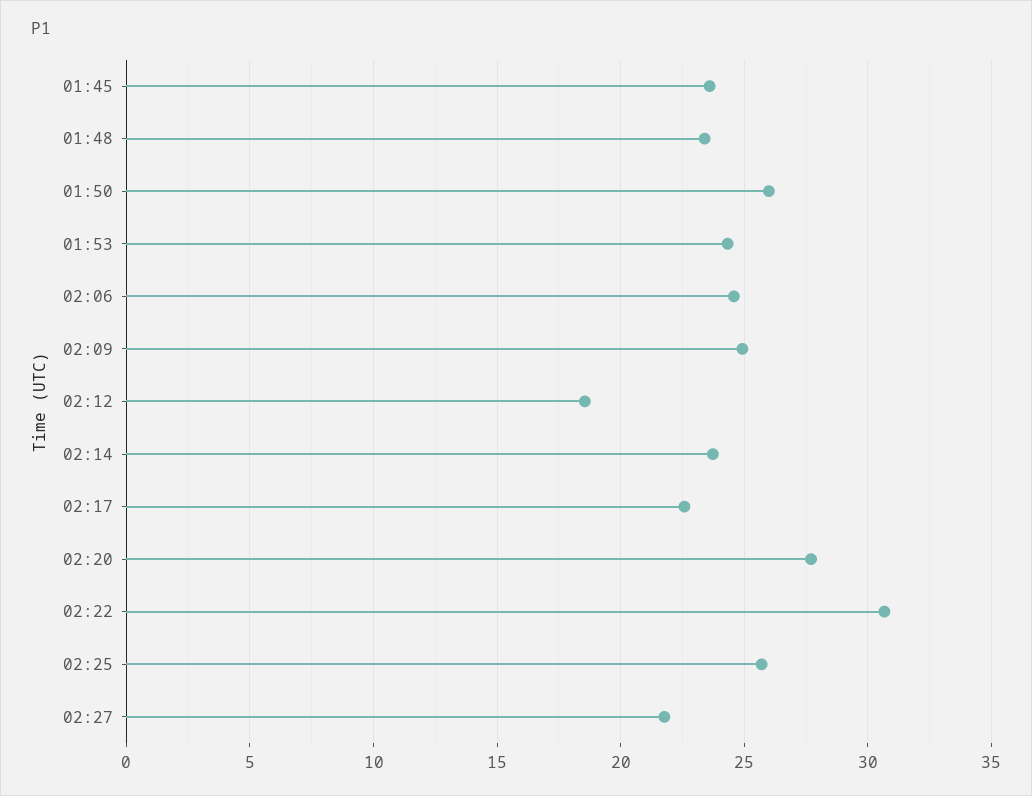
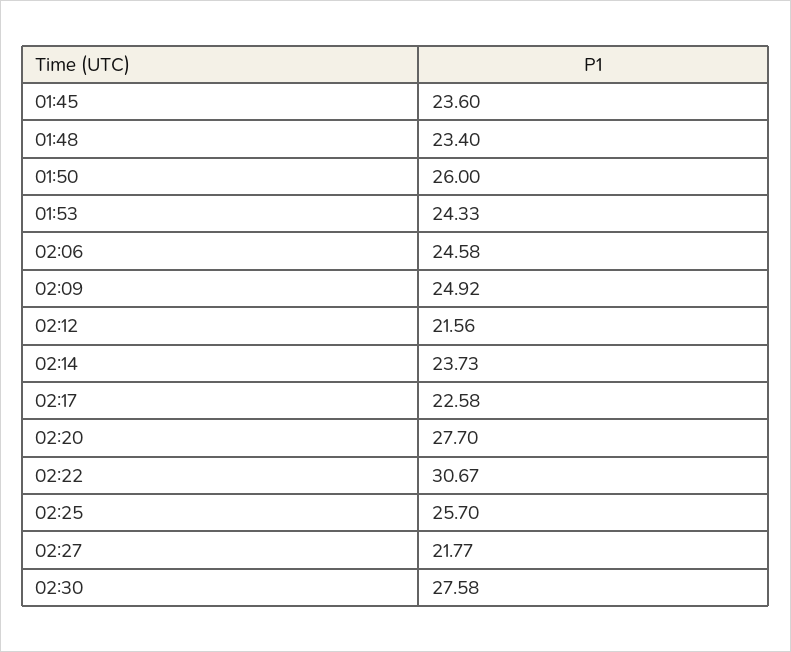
02:12: 18.5 -> 21.56
02:30: none -> 27.58

